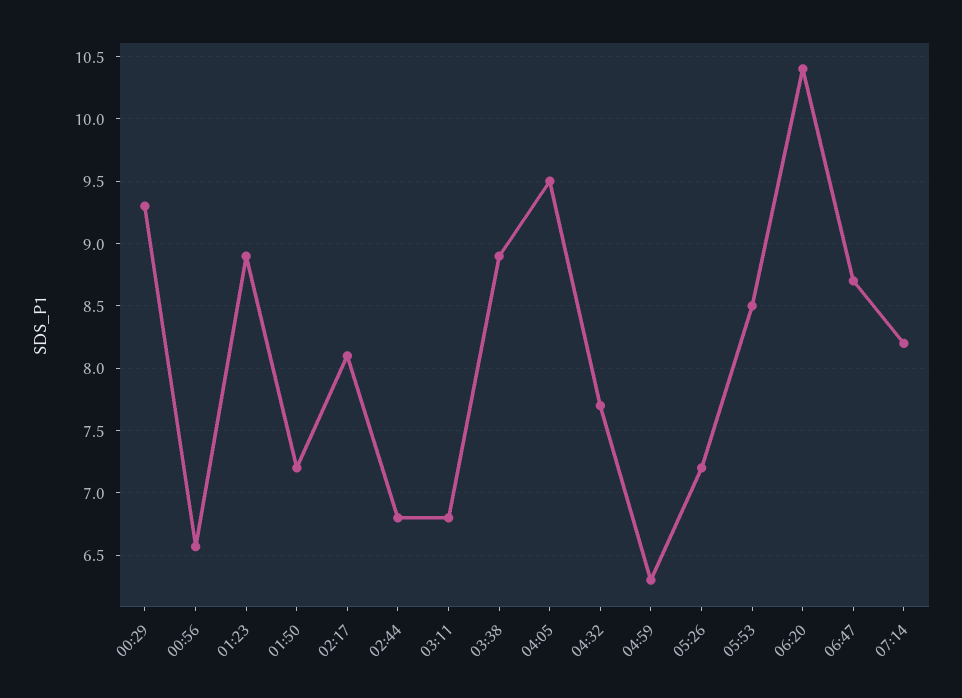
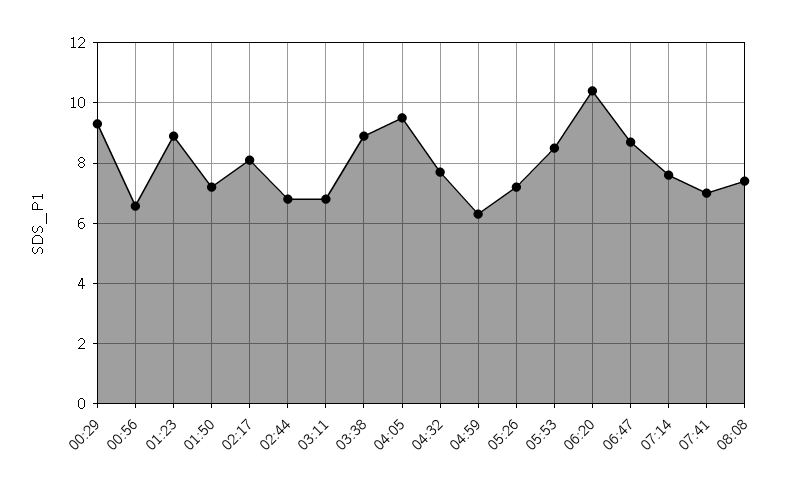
07:14: 8.2 -> 7.6
07:41: none -> 7
08:08: none -> 7.4

